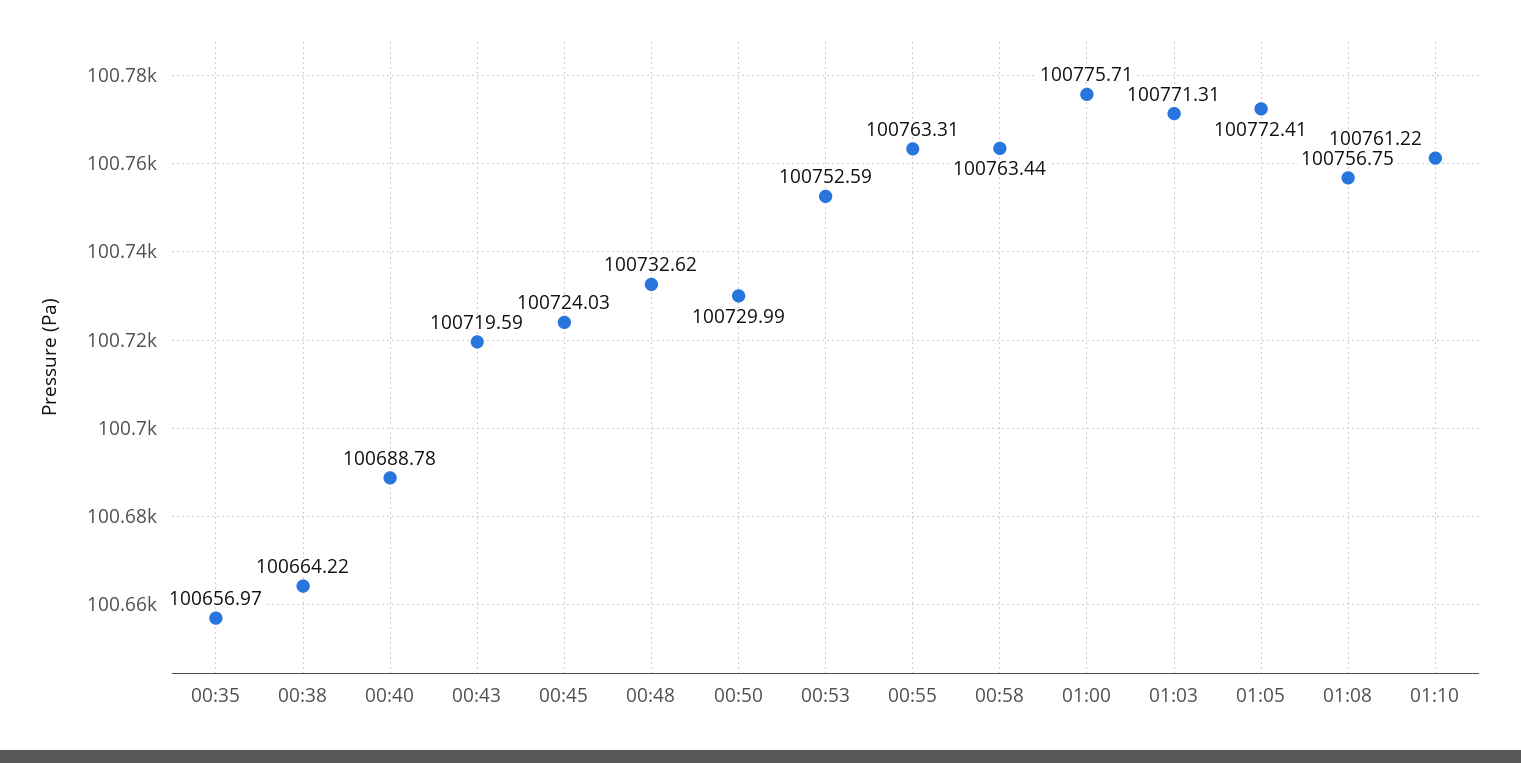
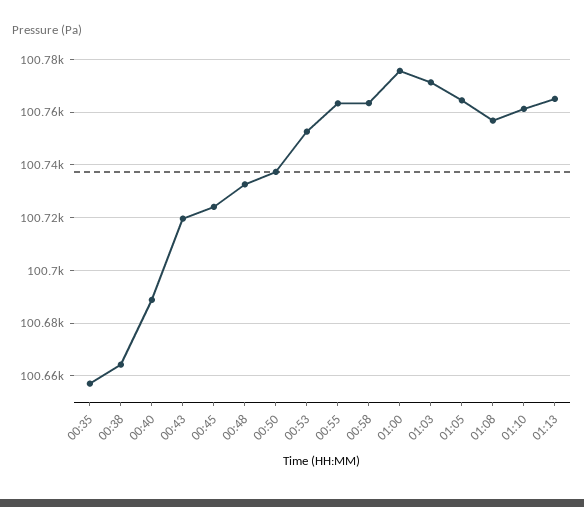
00:50: 100729.99 -> 100737.5
01:05: 100772.41 -> 100765
01:13: none -> 100765

